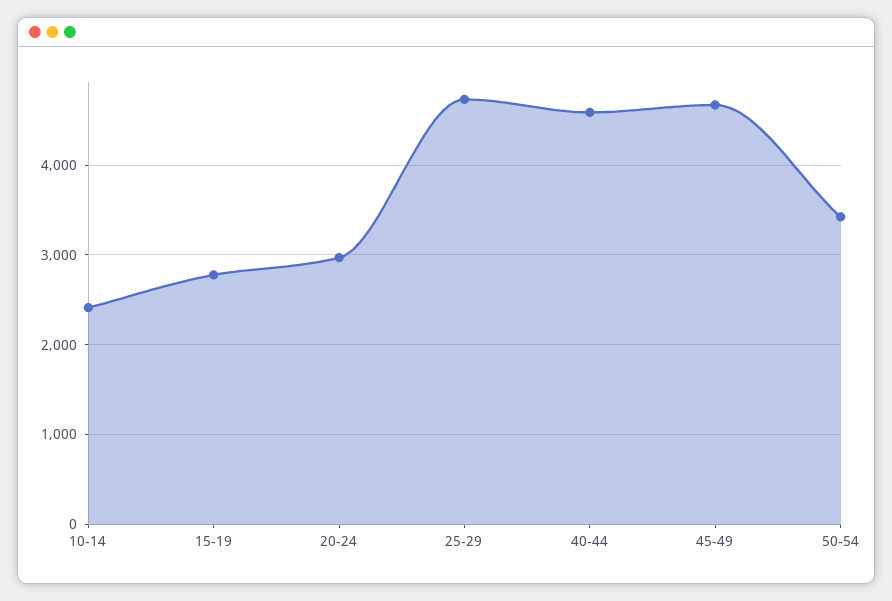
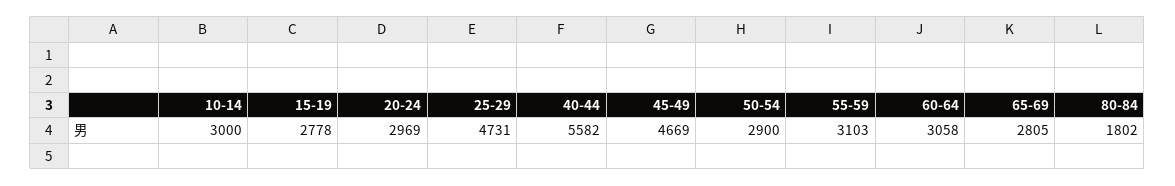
10-14: 2400 -> 3000
40-44: 4600 -> 5582
50-54: 3400 -> 2900
55-59: none -> 3103
60-64: none -> 3058
65-69: none -> 2805
80-84: none -> 1802

